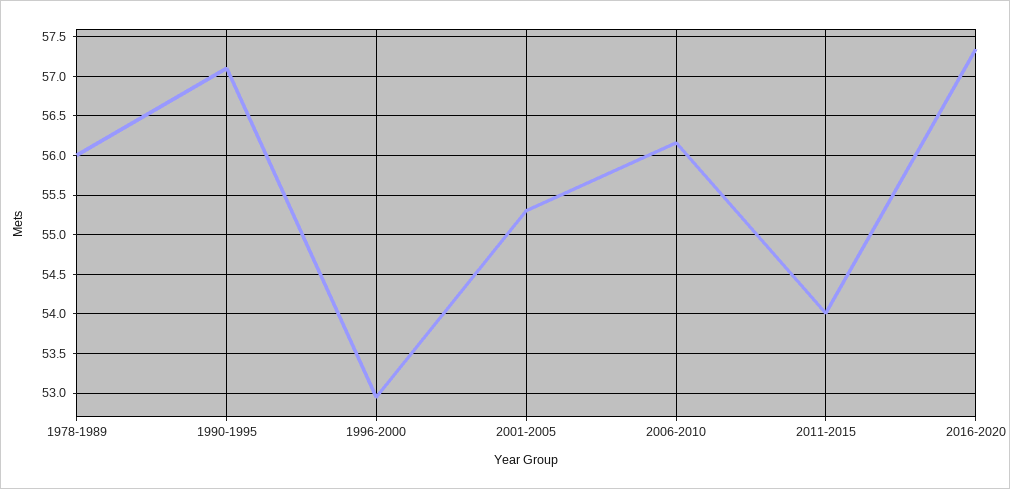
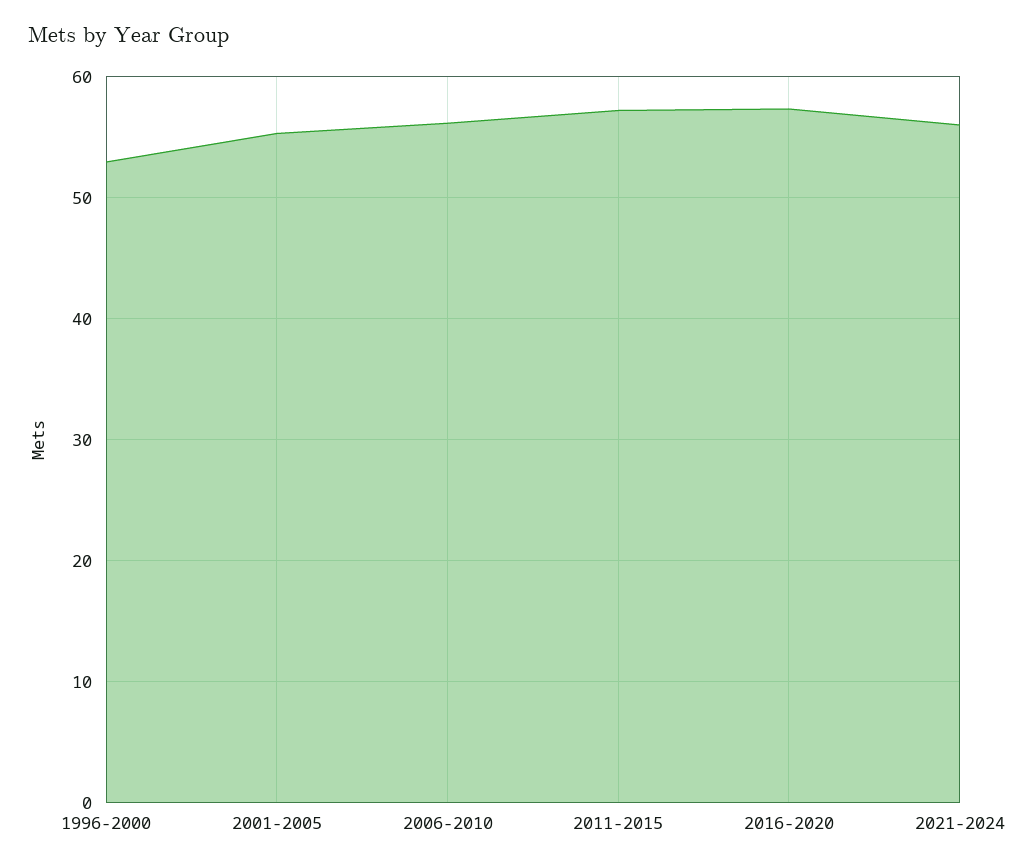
1978-1989: 56 -> none
1990-1995: 57.1 -> none
2011-2015: 54 -> 57
2021-2024: none -> 56

